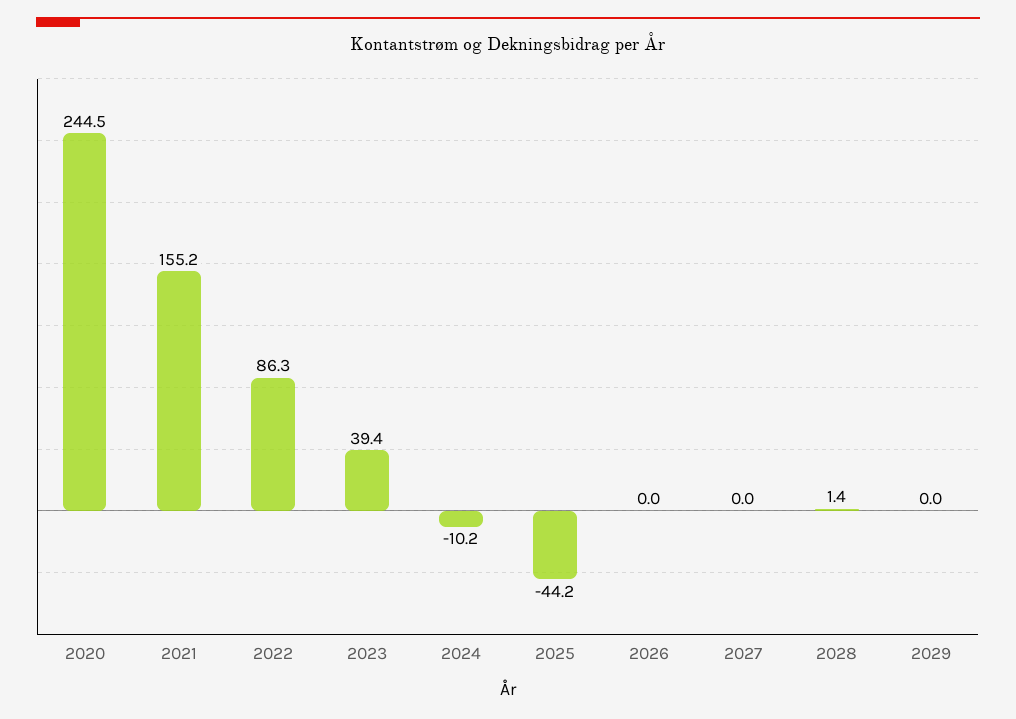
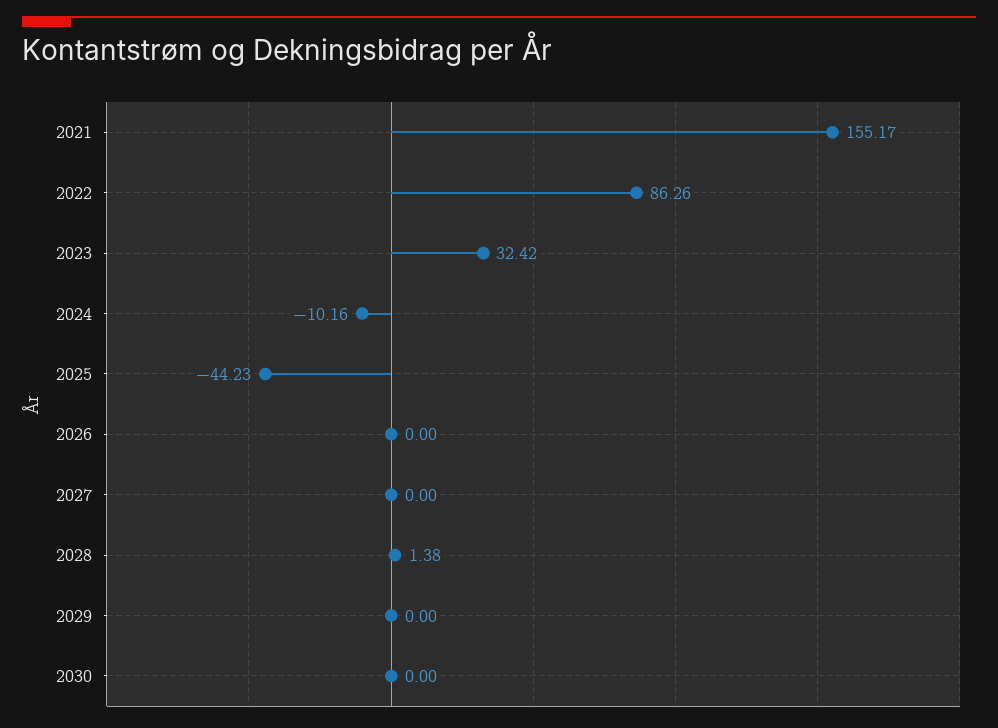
2020: 244.5 -> none
2023: 39.4 -> 32.42
2030: none -> 0

